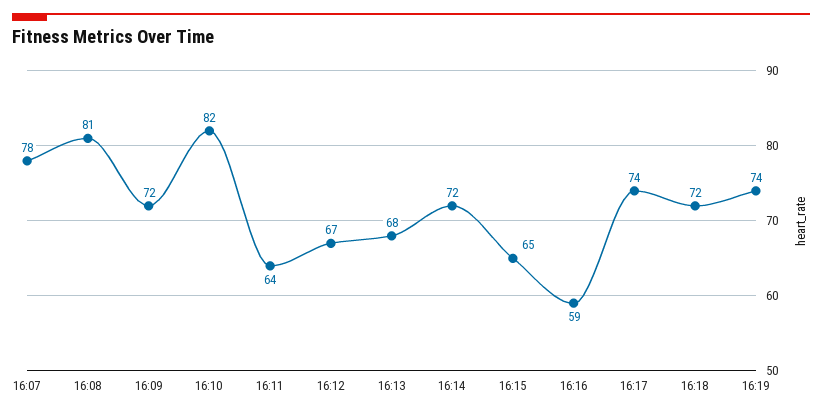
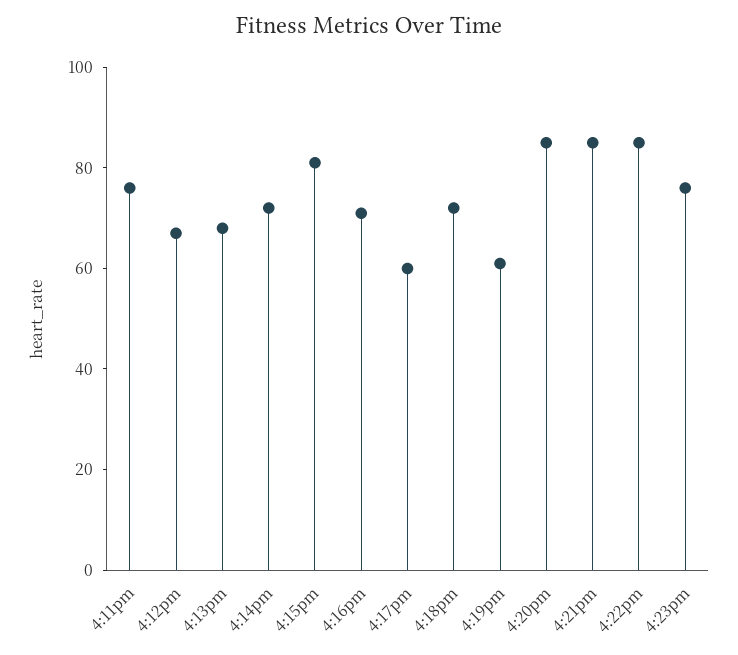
16:07: 78 -> none
16:08: 81 -> none
16:09: 72 -> none
16:10: 82 -> none
16:11: 64 -> 75
16:15: 65 -> 80
16:16: 59 -> 70
16:17: 74 -> 60
16:19: 74 -> 60
4:20pm: none -> 85
4:21pm: none -> 85
4:22pm: none -> 85
4:23pm: none -> 75

